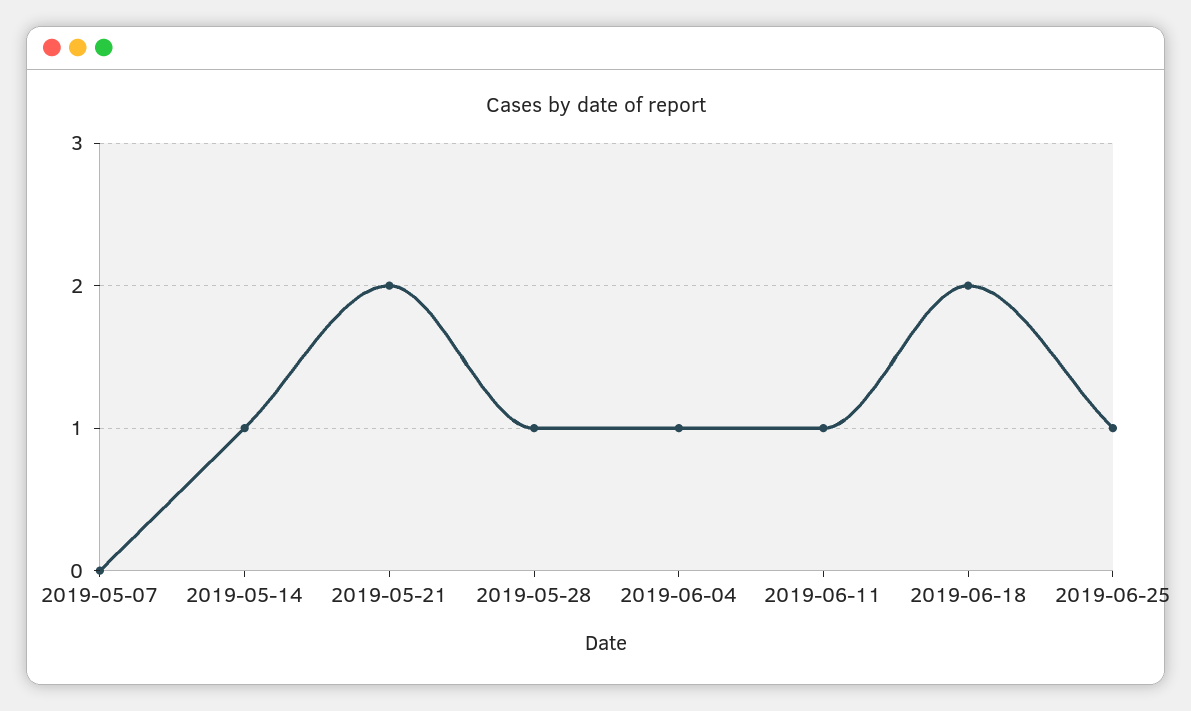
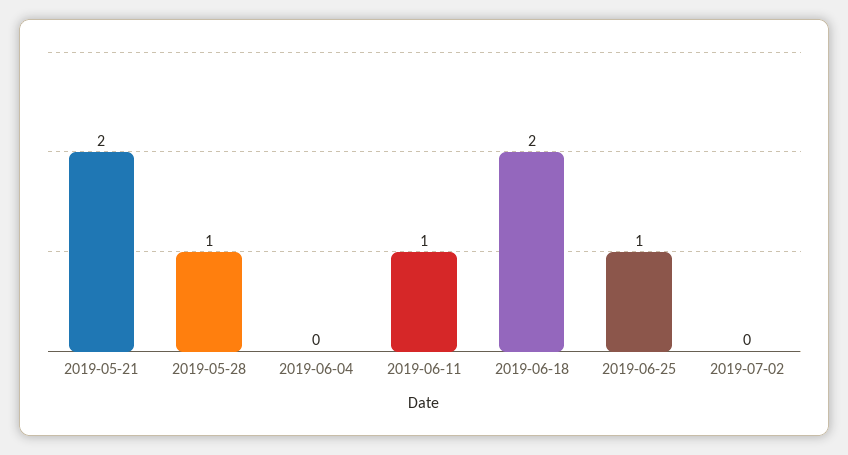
2019-05-07: 0 -> none
2019-05-14: 1 -> none
2019-06-04: 1 -> 0
2019-07-02: none -> 0

